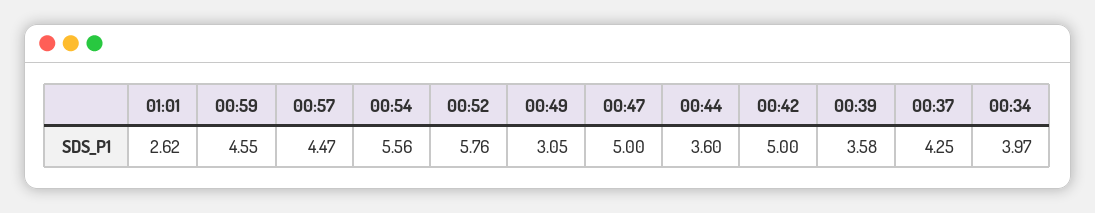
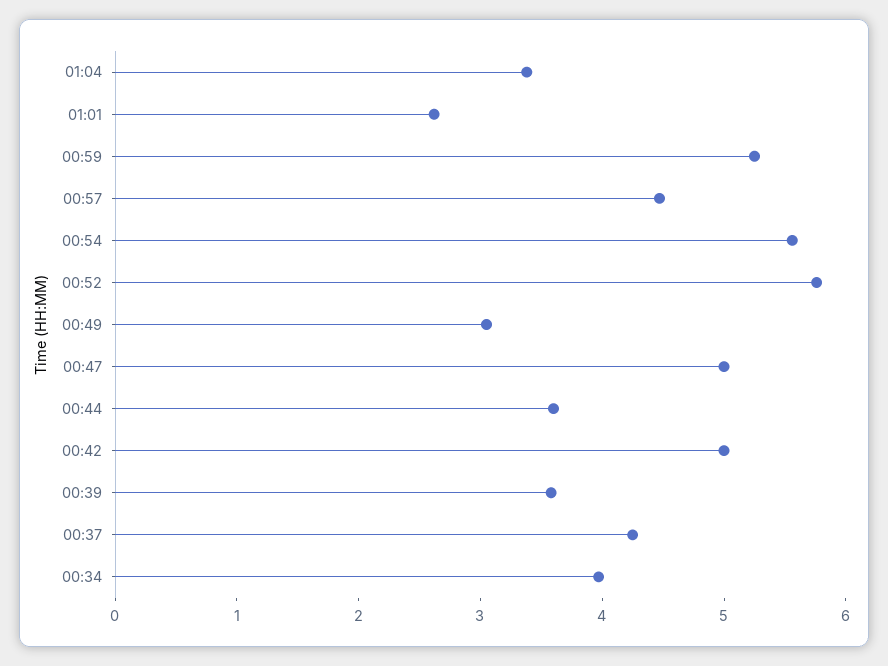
00:59: 4.55 -> 5.2
01:04: none -> 3.4

